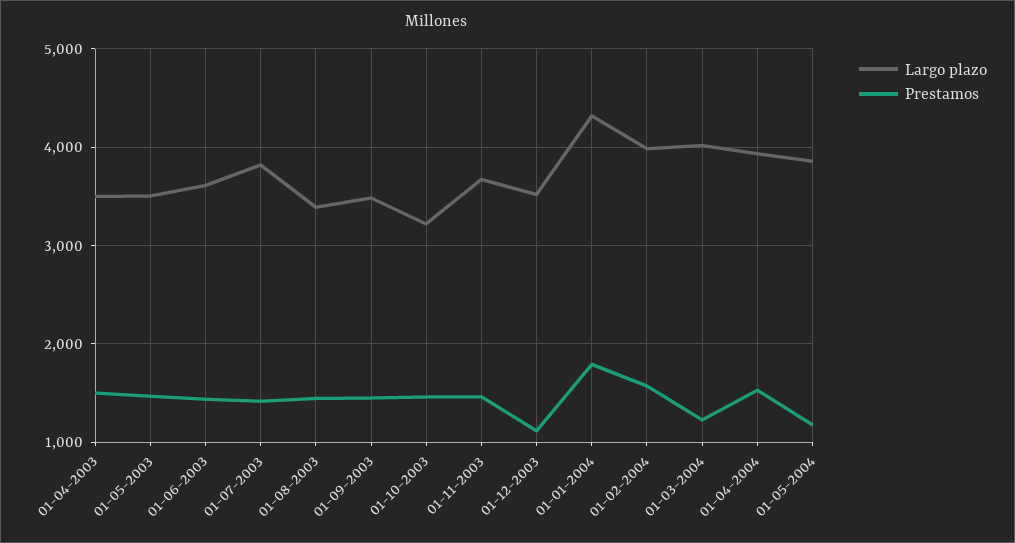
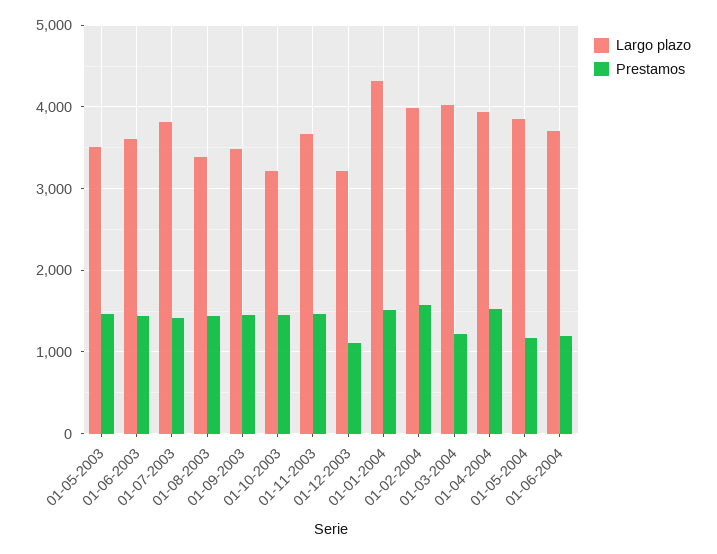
Largo plazo, 01-04-2003: 3500 -> none
Prestamos, 01-04-2003: 1500 -> none
Largo plazo, 01-12-2003: 3500 -> 3200
Prestamos, 01-01-2004: 1800 -> 1500
Largo plazo, 01-06-2004: none -> 3700
Prestamos, 01-06-2004: none -> 1200

